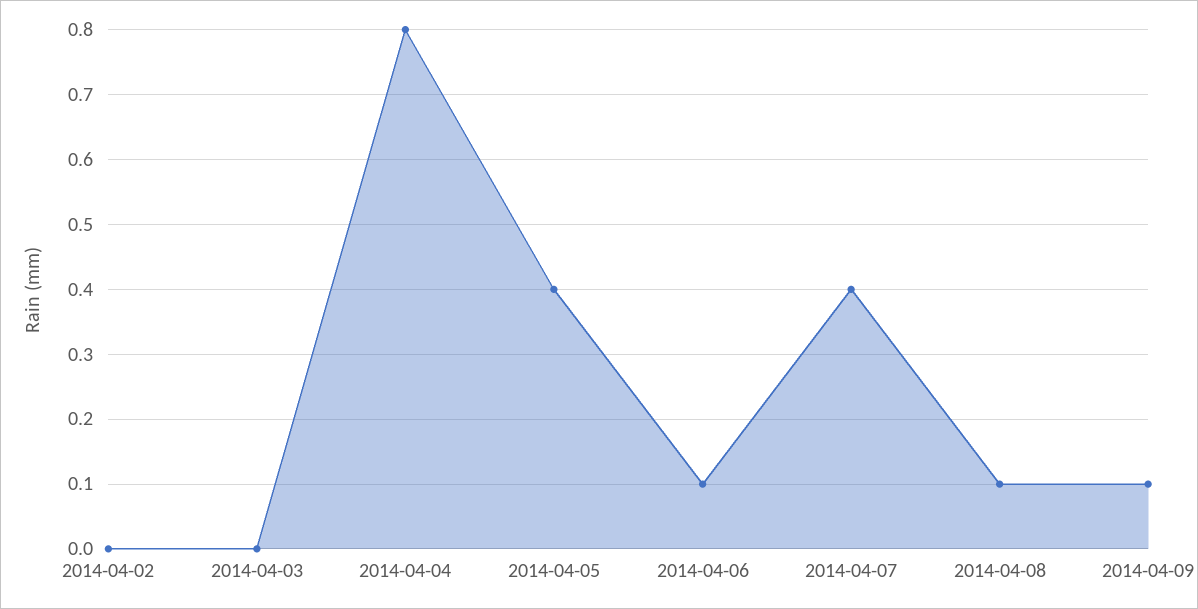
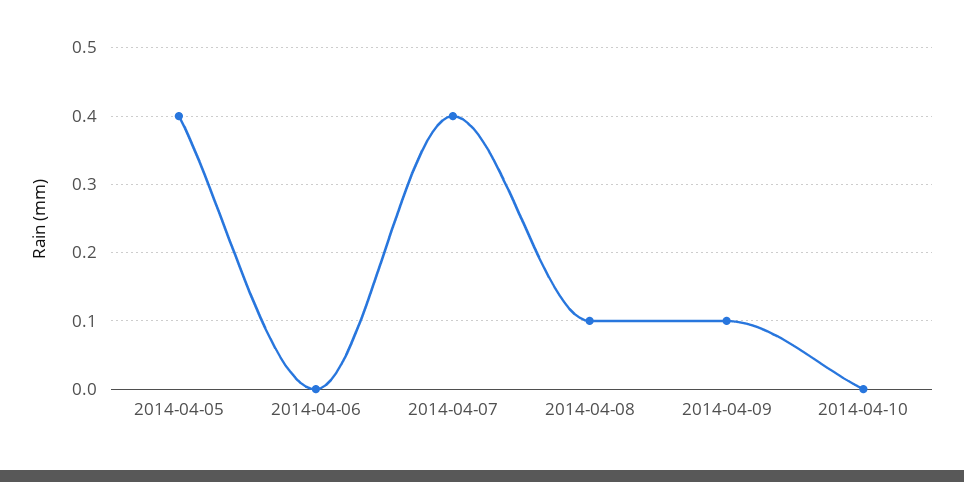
2014-04-02: 0 -> none
2014-04-03: 0 -> none
2014-04-04: 0.8 -> none
2014-04-06: 0.1 -> 0
2014-04-10: none -> 0

